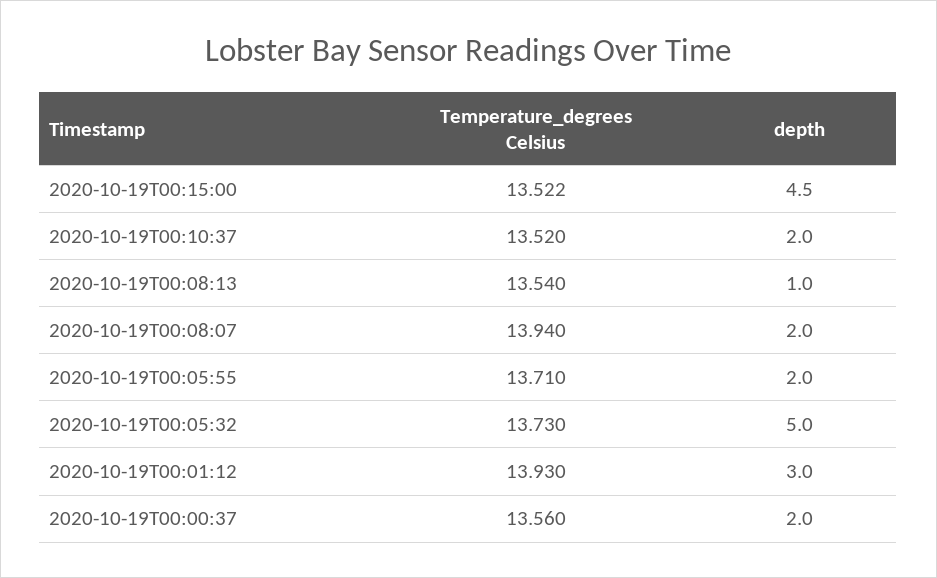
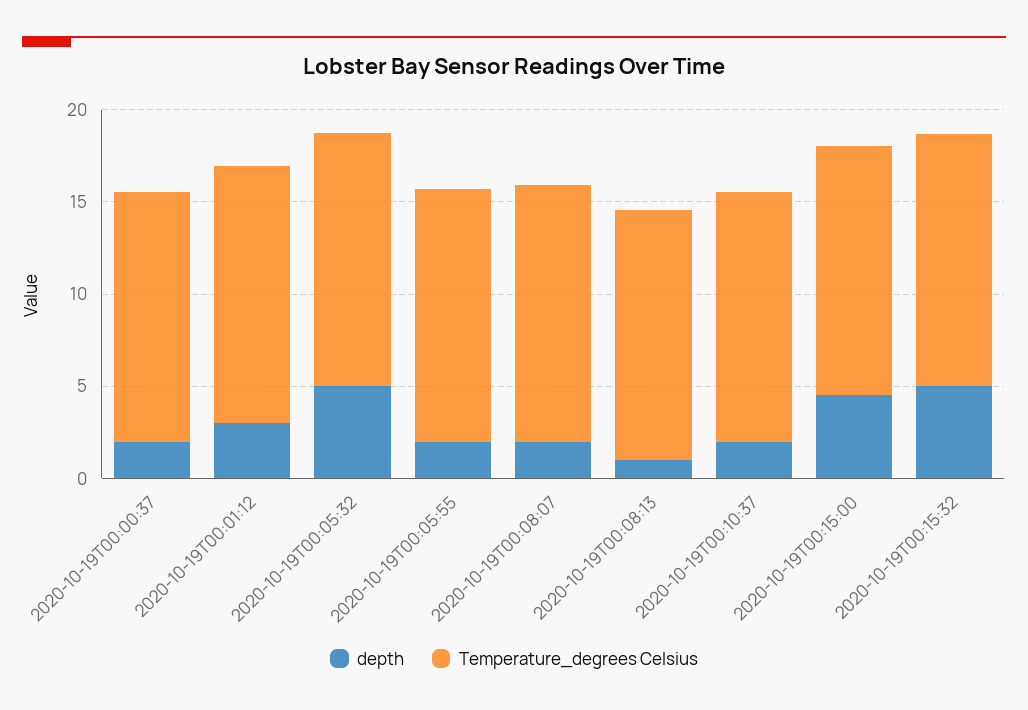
depth, 2020-10-19T00:15:32: none -> 5
Temperature_degrees Celsius, 2020-10-19T00:15:32: none -> 14

